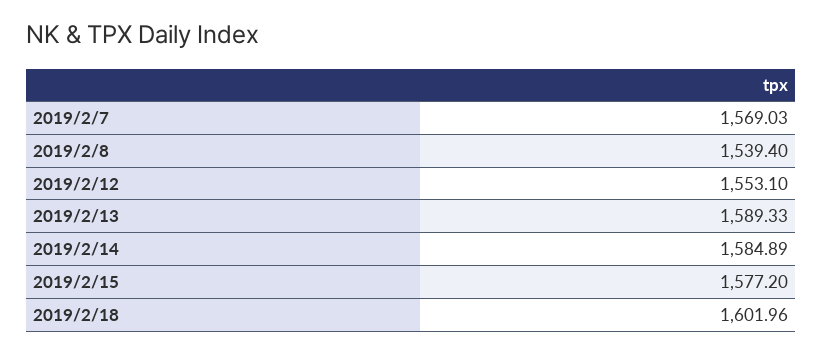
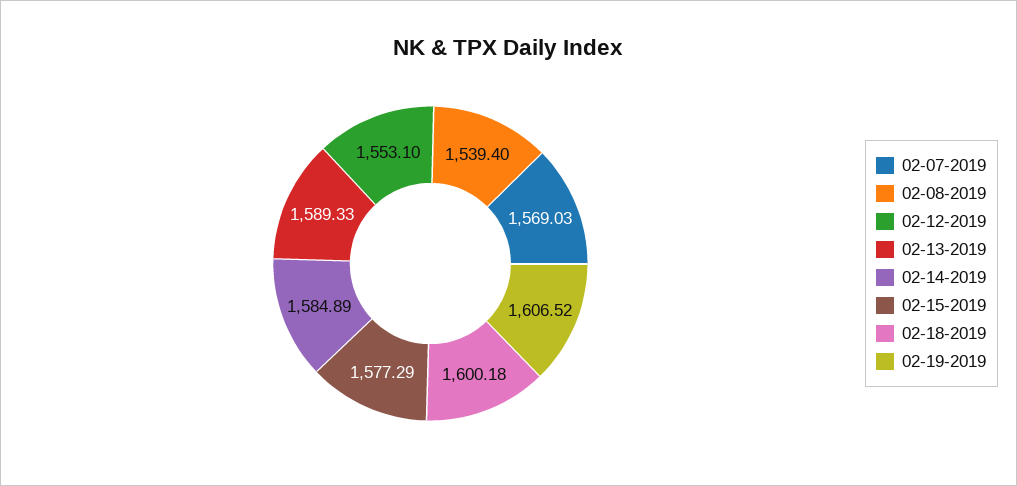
2019/2/15: 1577.2 -> 1577.29
2019/2/18: 1601.96 -> 1600.18
02-19-2019: none -> 1606.52

